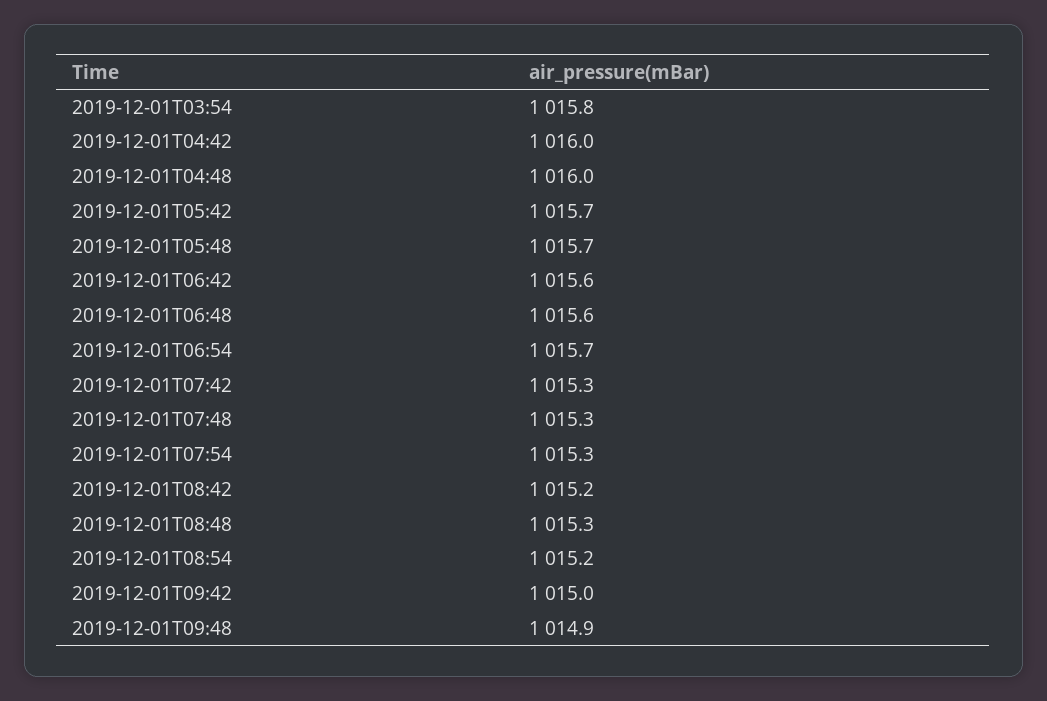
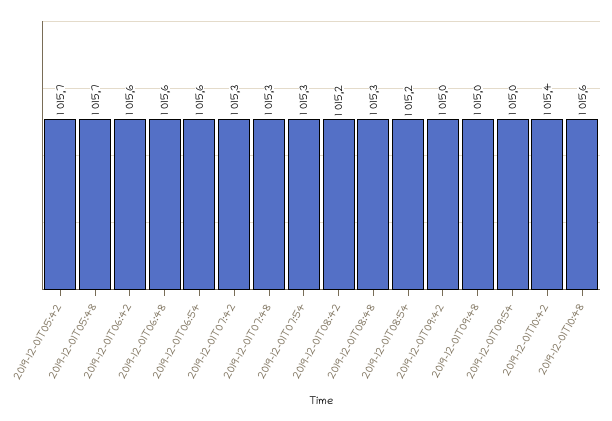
2019-12-01T03:54: 1015.8 -> none
2019-12-01T04:42: 1016 -> none
2019-12-01T04:48: 1016 -> none
2019-12-01T06:54: 1015.7 -> 1015.6
2019-12-01T09:48: 1014.9 -> 1015
2019-12-01T09:54: none -> 1015
2019-12-01T10:42: none -> 1015.4
2019-12-01T10:48: none -> 1015.6

